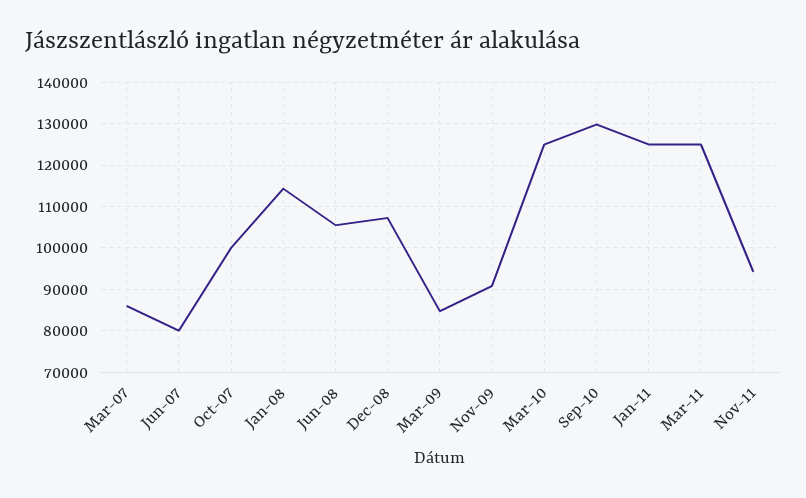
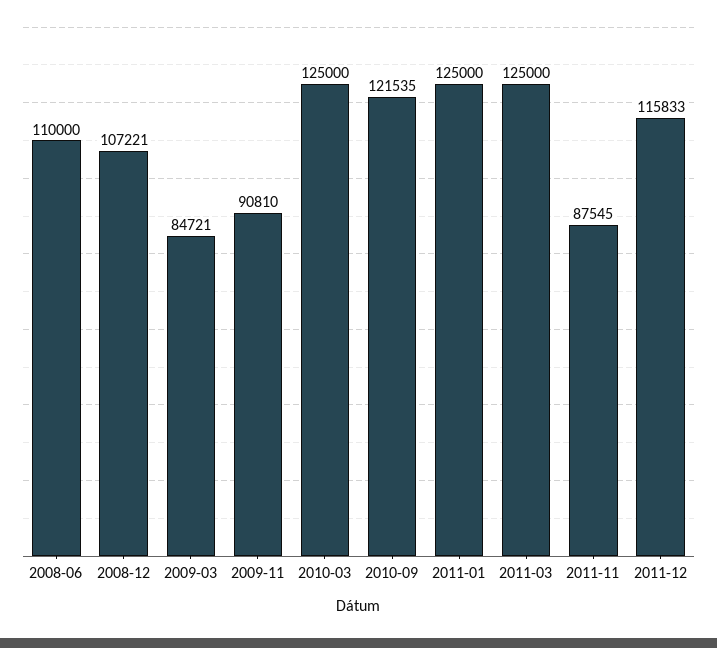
Mar-07: 86000 -> none
Jun-07: 80000 -> none
Oct-07: 100000 -> none
Jan-08: 114000 -> none
Jun-08: 106000 -> 110000
Sep-10: 130000 -> 121535
Nov-11: 94000 -> 87545
2011-12: none -> 115833

